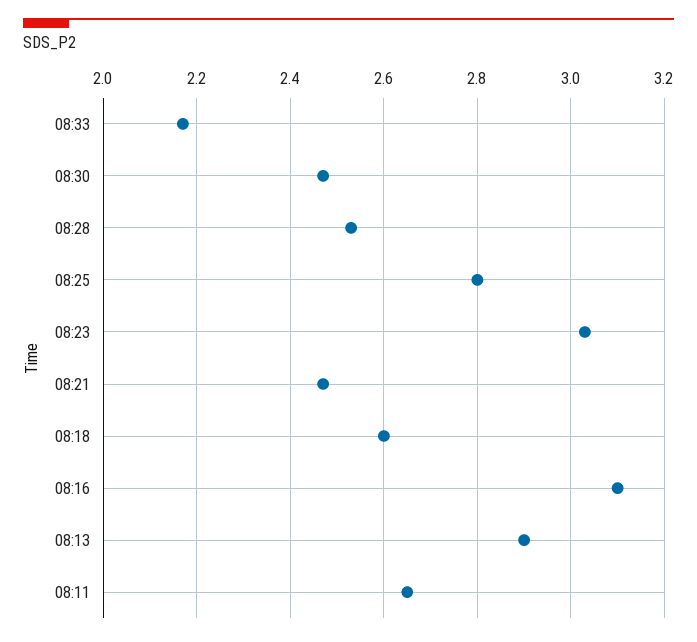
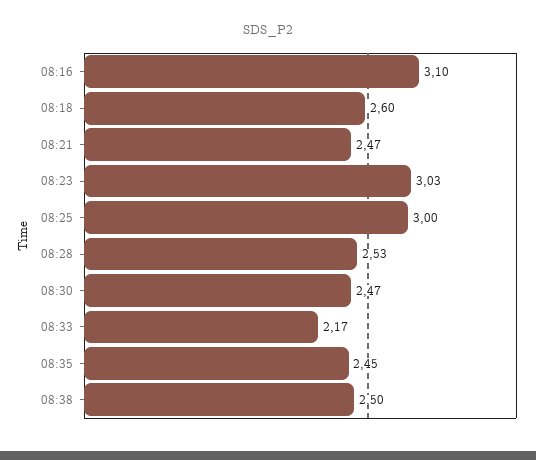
08:25: 2.8 -> 3
08:13: 2.9 -> none
08:11: 2.65 -> none
08:35: none -> 2.45
08:38: none -> 2.5

